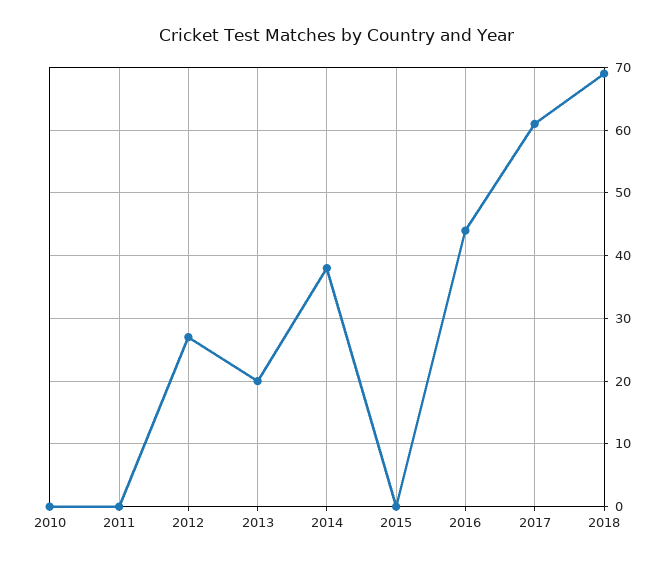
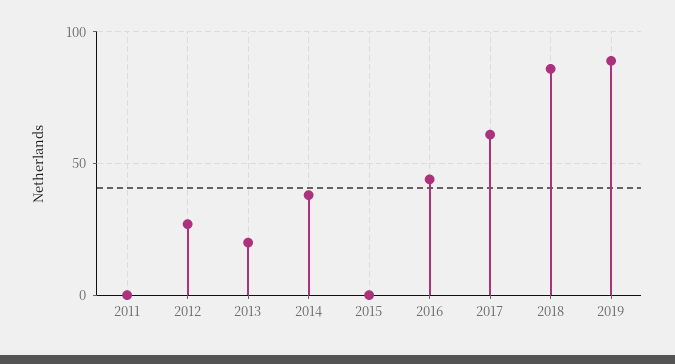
2010: 0 -> none
2018: 69 -> 85
2019: none -> 90

